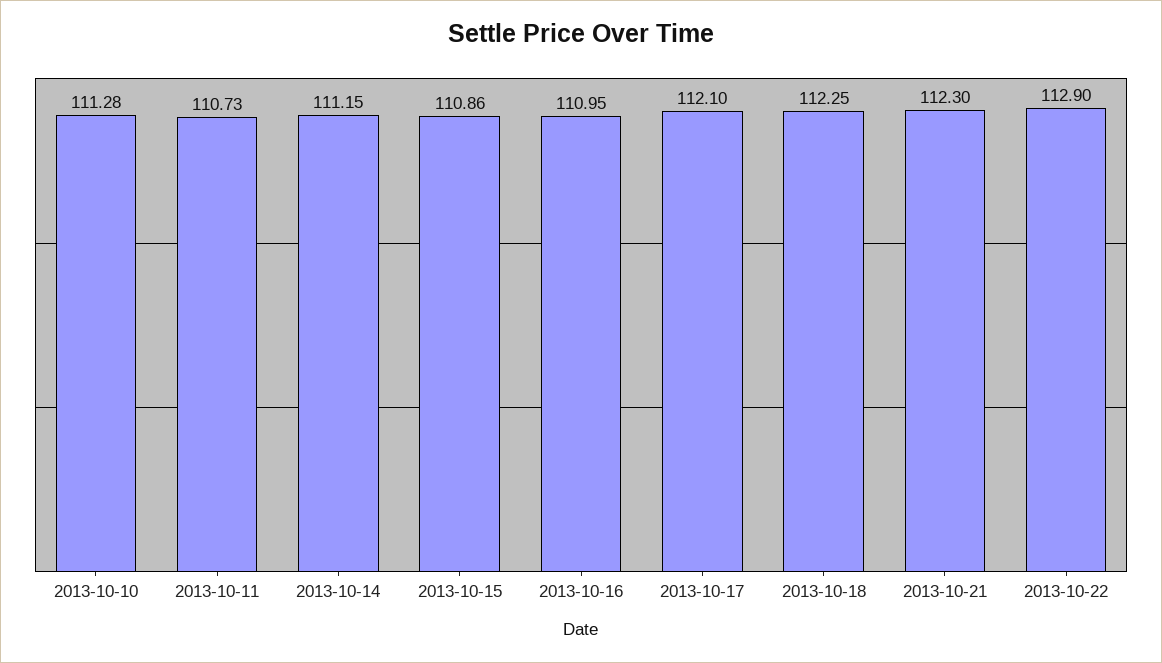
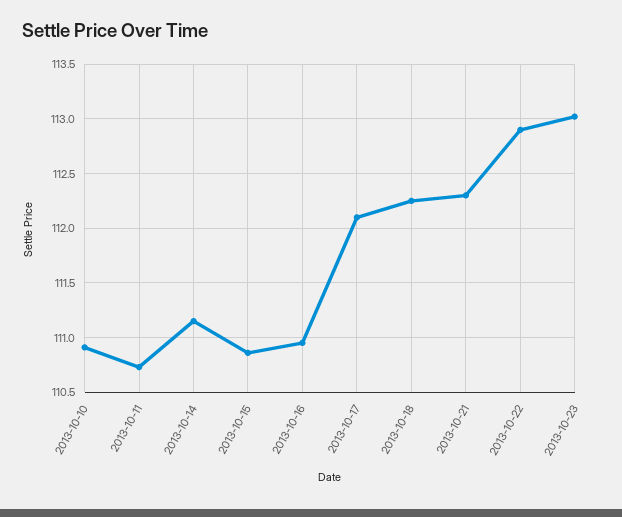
2013-10-10: 111.28 -> 110.9
2013-10-23: none -> 113

